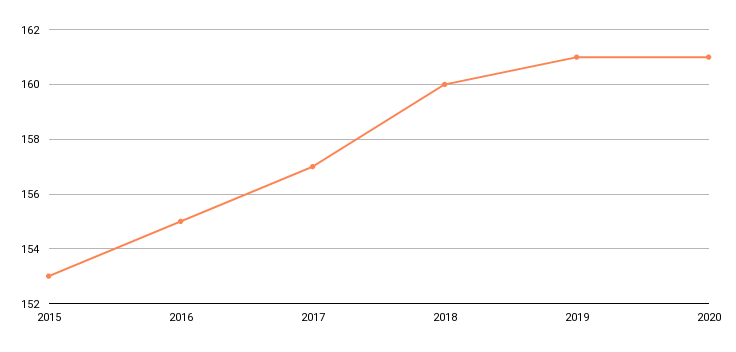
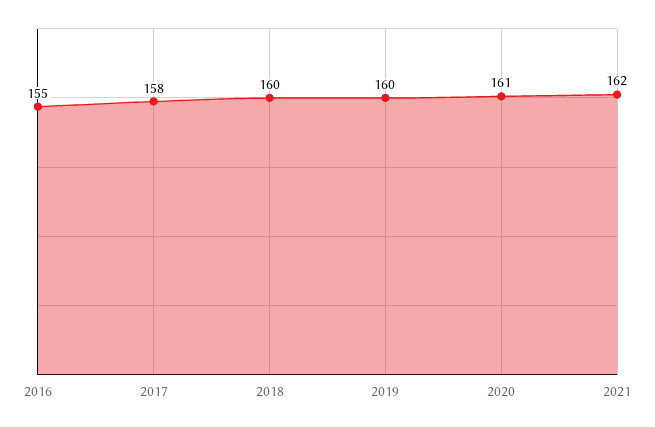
2015: 153 -> none
2017: 157 -> 158
2019: 161 -> 160
2021: none -> 162

